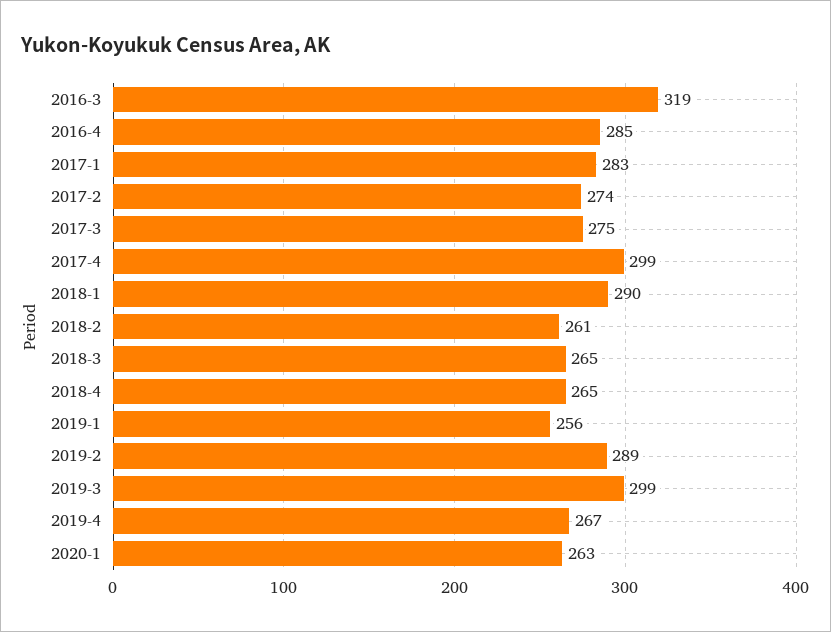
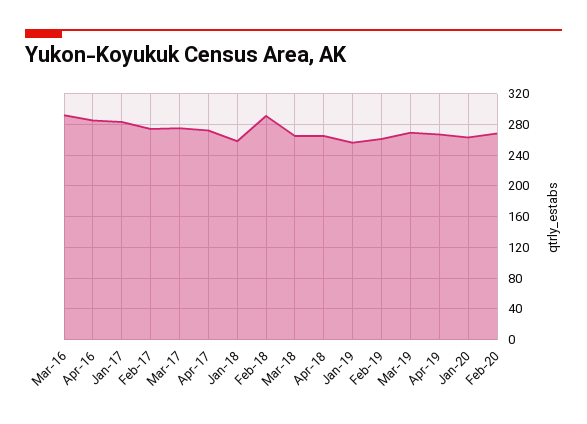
2016-3: 319 -> 290
2017-4: 299 -> 270
2018-1: 290 -> 260
2018-2: 261 -> 290
2019-2: 289 -> 260
2019-3: 299 -> 270
Feb-20: none -> 270

